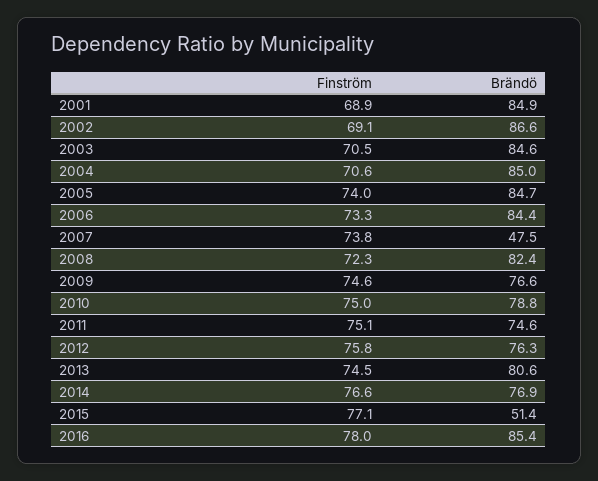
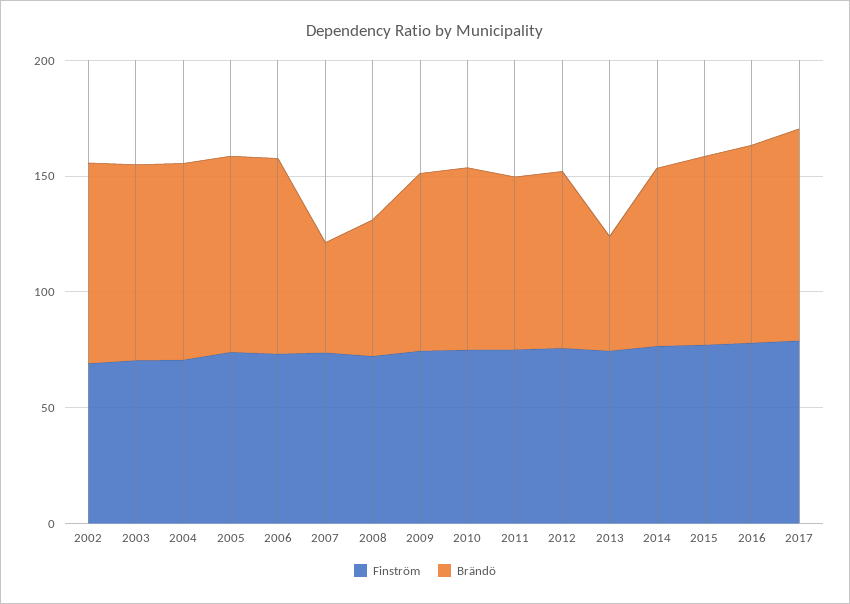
Finström, 2001: 68.9 -> none
Brändö, 2001: 84.9 -> none
Brändö, 2008: 82.4 -> 60
Brändö, 2013: 80.6 -> 50
Brändö, 2015: 51.4 -> 80
Finström, 2017: none -> 80
Brändö, 2017: none -> 90

